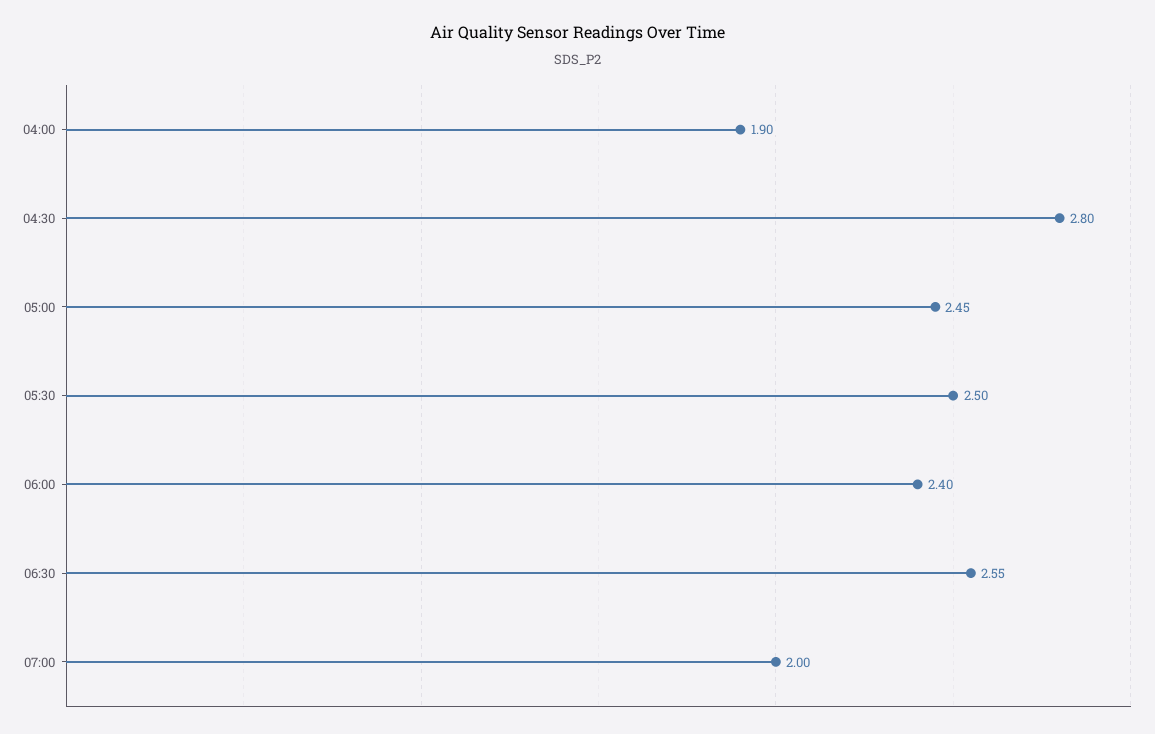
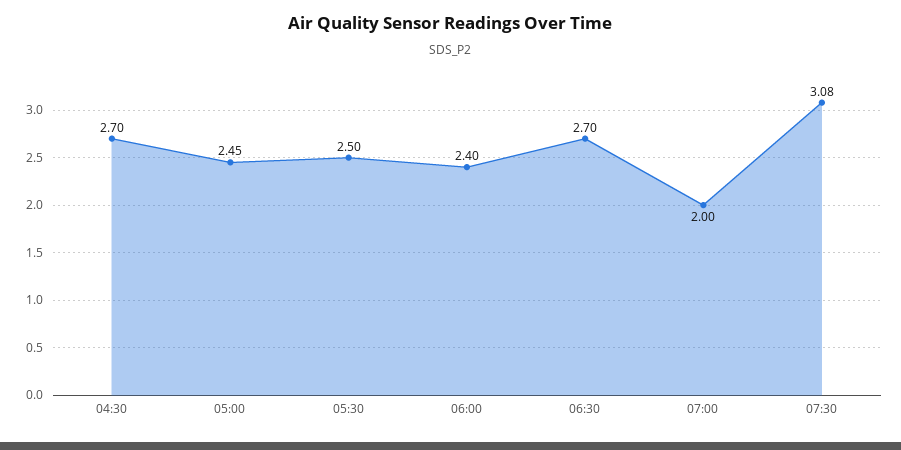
04:00: 1.9 -> none
04:30: 2.8 -> 2.7
06:30: 2.55 -> 2.7
07:30: none -> 3.08

